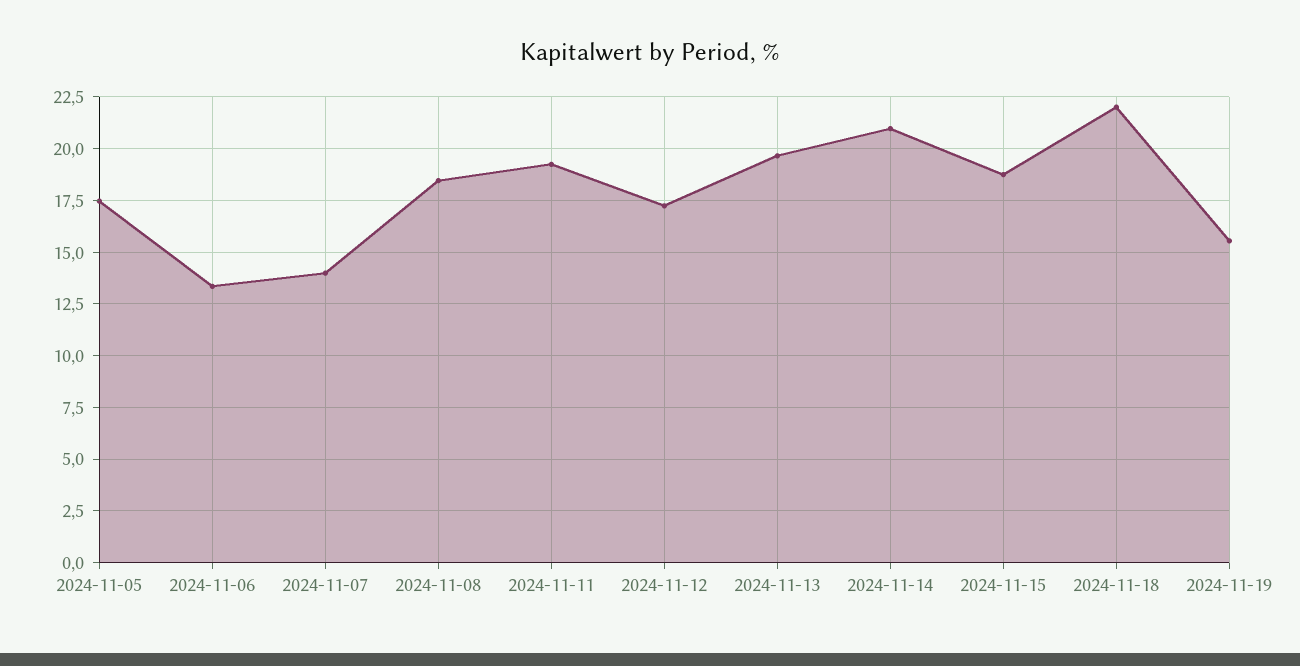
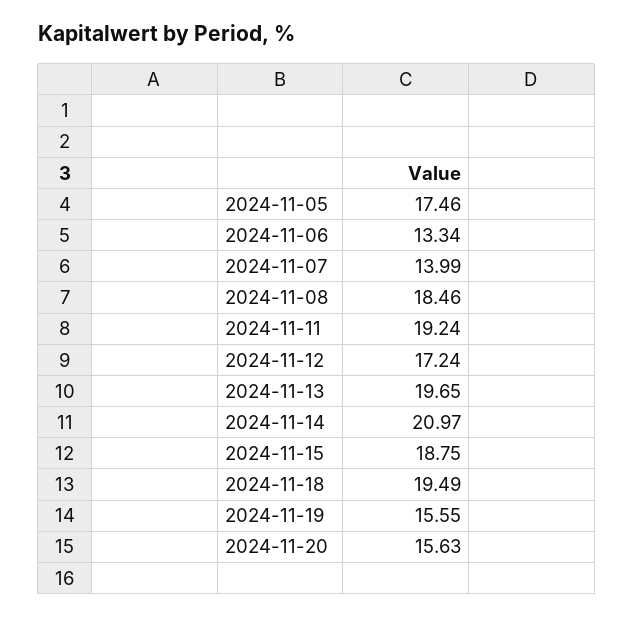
2024-11-18: 22 -> 19.49
2024-11-20: none -> 15.63

